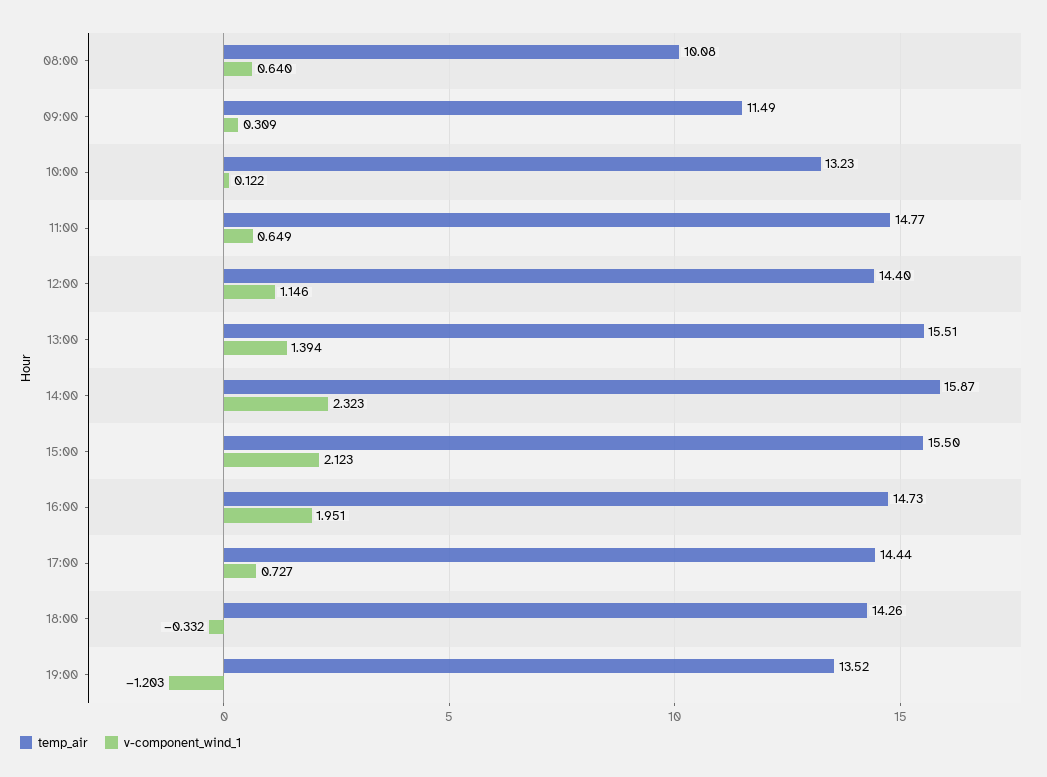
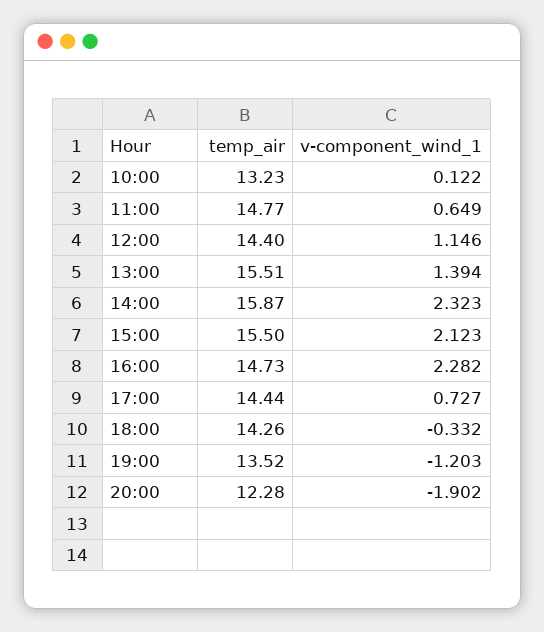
temp_air, 08:00: 10.08 -> none
v-component_wind_1, 08:00: 0.64 -> none
temp_air, 09:00: 11.49 -> none
v-component_wind_1, 09:00: 0.309 -> none
v-component_wind_1, 16:00: 1.951 -> 2.282
temp_air, 20:00: none -> 12.28
v-component_wind_1, 20:00: none -> -1.902

